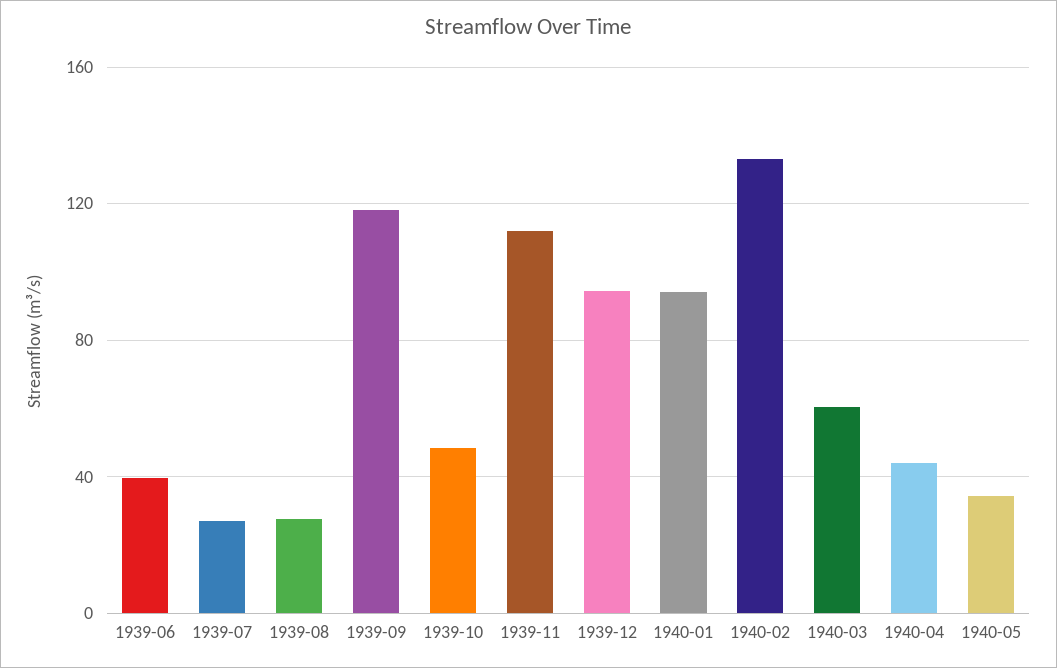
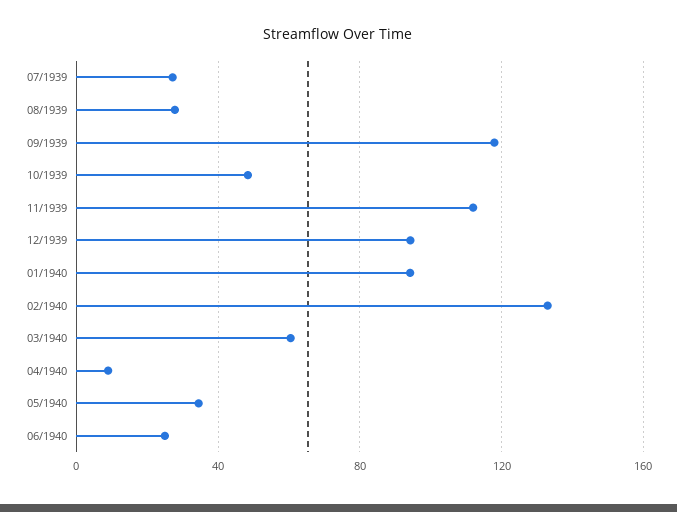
1939-06: 40 -> none
1940-04: 45 -> 10
06/1940: none -> 25

